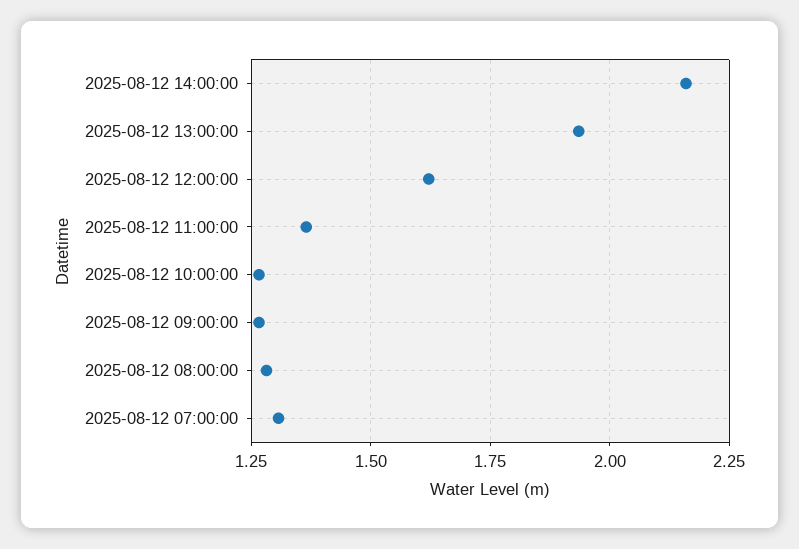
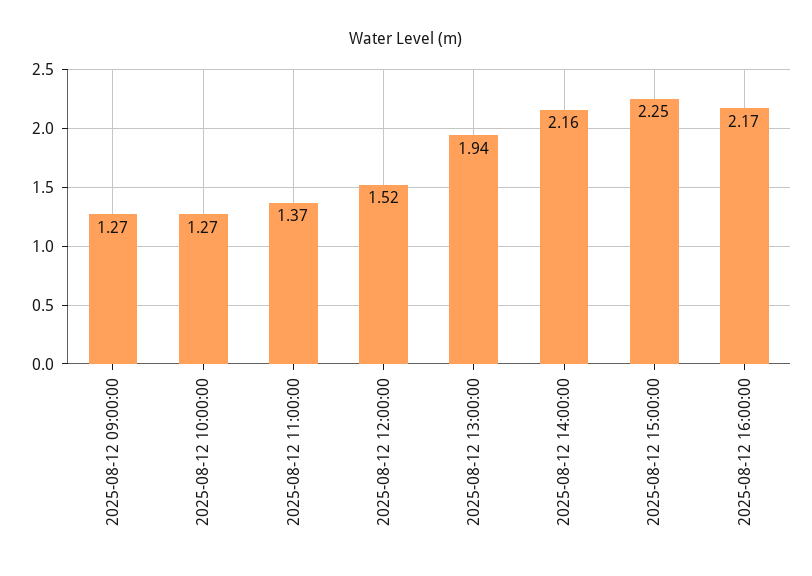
2025-08-12 12:00:00: 1.625 -> 1.52
2025-08-12 08:00:00: 1.275 -> none
2025-08-12 07:00:00: 1.3 -> none
2025-08-12 15:00:00: none -> 2.25
2025-08-12 16:00:00: none -> 2.17

